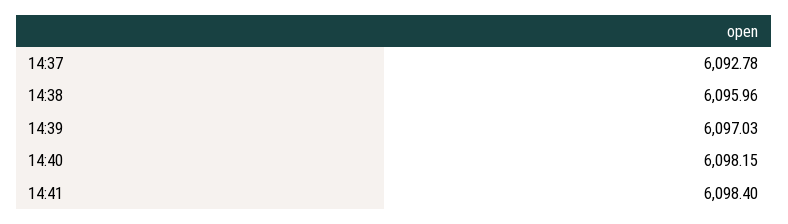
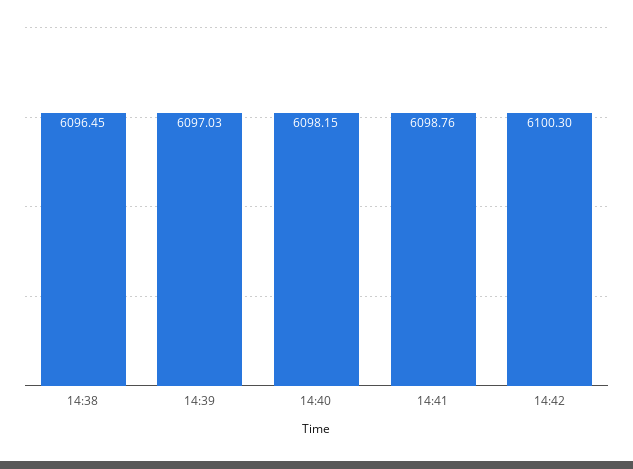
14:37: 6092.78 -> none
14:38: 6095.96 -> 6096.45
14:41: 6098.4 -> 6098.76
14:42: none -> 6100.3

